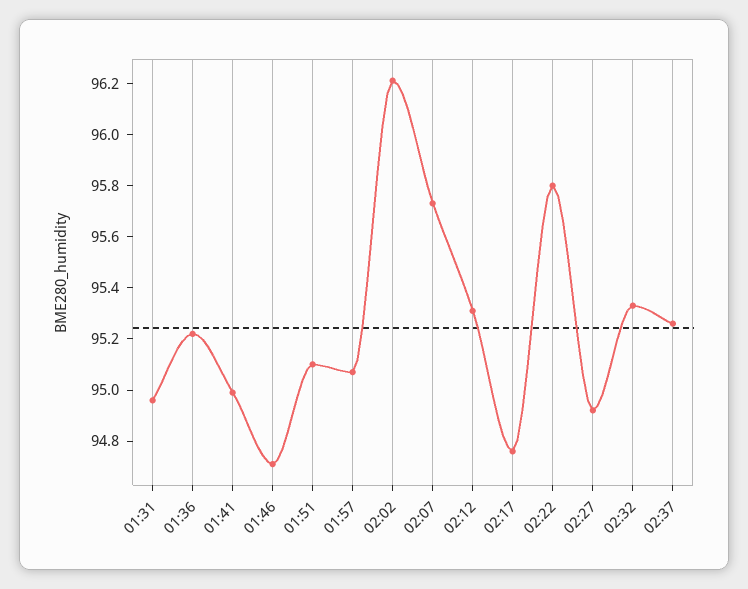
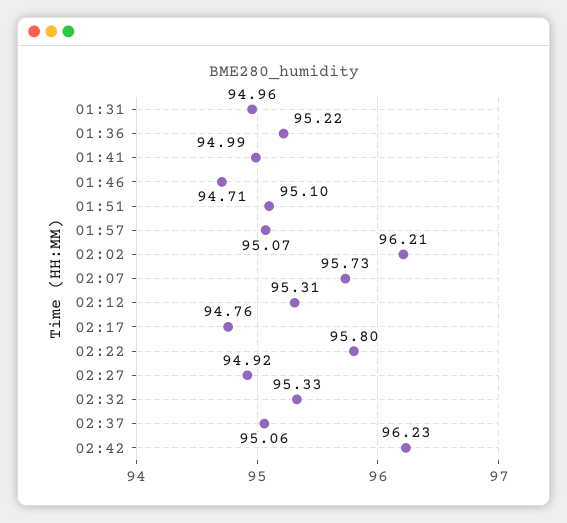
02:37: 95.25 -> 95.06
02:42: none -> 96.23

